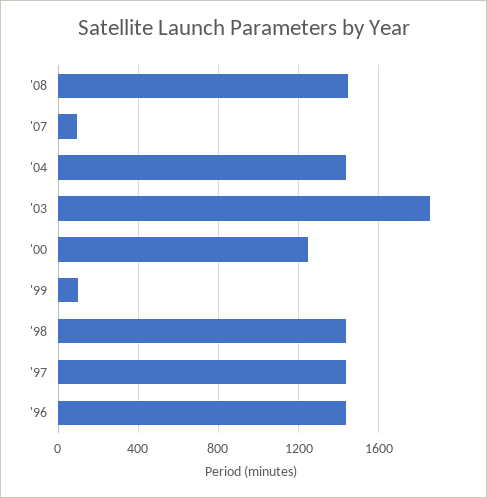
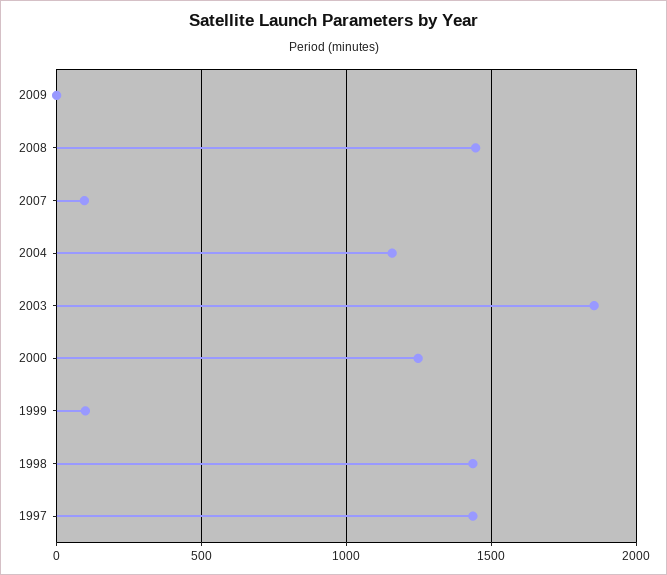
'04: 1450 -> 1150
'96: 1450 -> none
2009: none -> 0

